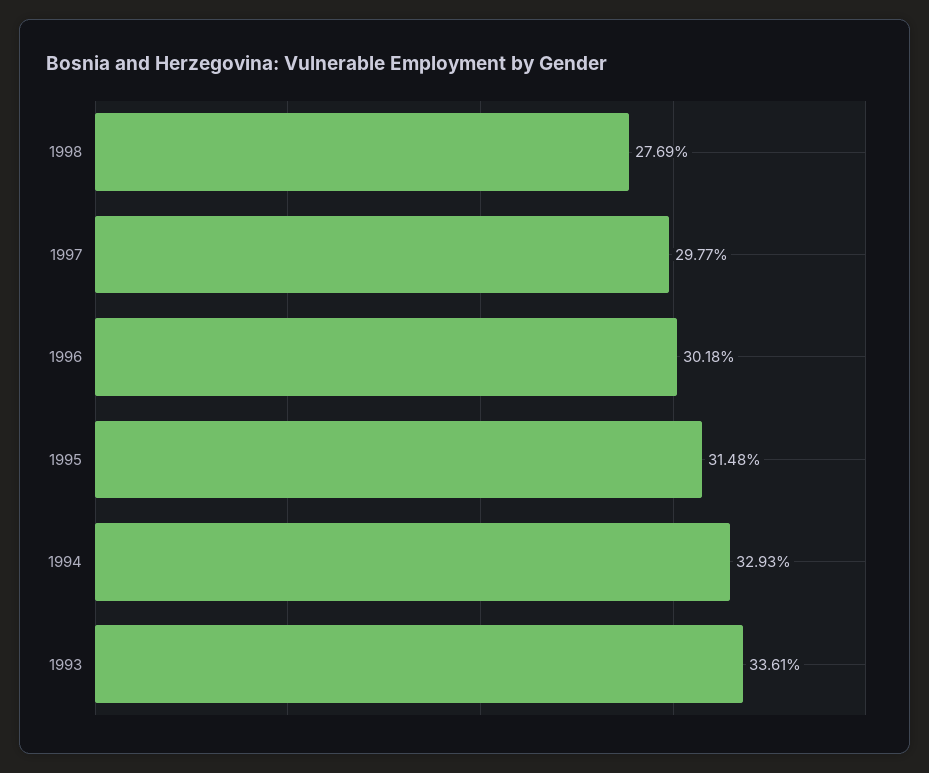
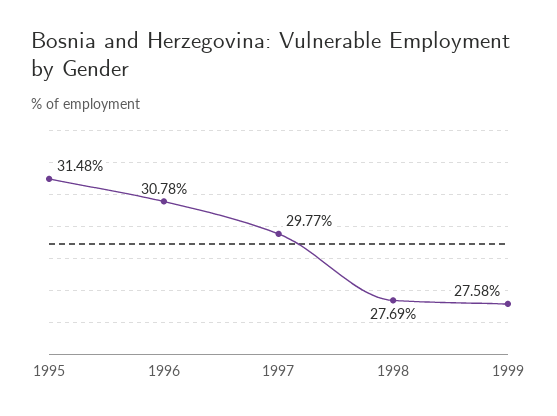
1996: 30.18 -> 30.78
1994: 32.93 -> none
1993: 33.61 -> none
1999: none -> 27.58

